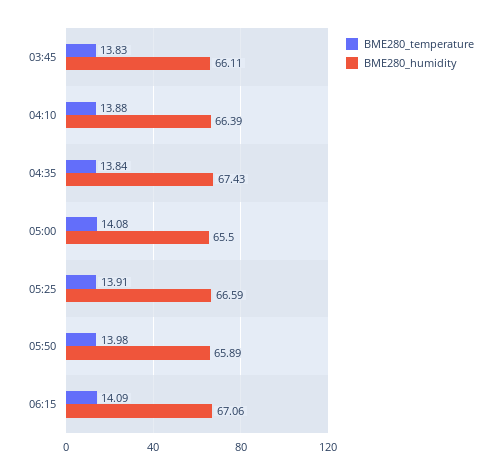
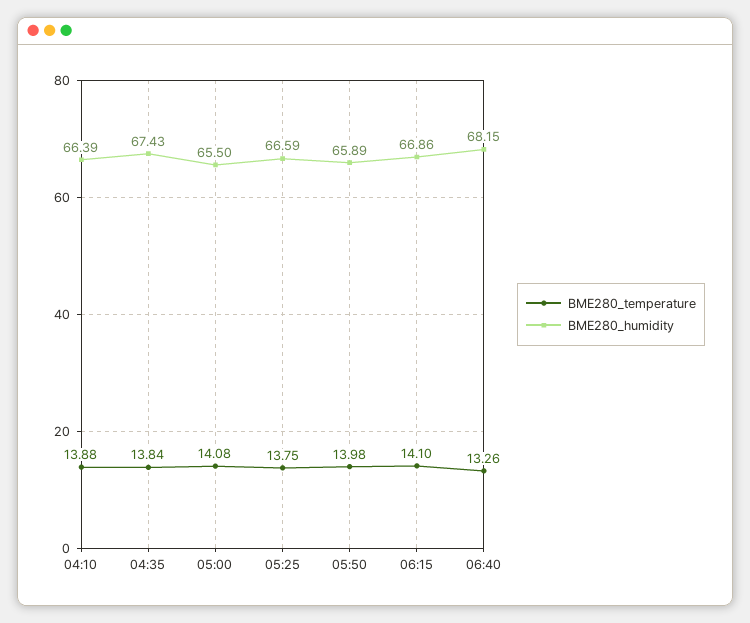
BME280_temperature, 03:45: 13.83 -> none
BME280_humidity, 03:45: 66.11 -> none
BME280_temperature, 05:25: 13.91 -> 13.75
BME280_temperature, 06:15: 14.09 -> 14.1
BME280_humidity, 06:15: 67.06 -> 66.86
BME280_temperature, 06:40: none -> 13.26
BME280_humidity, 06:40: none -> 68.15

